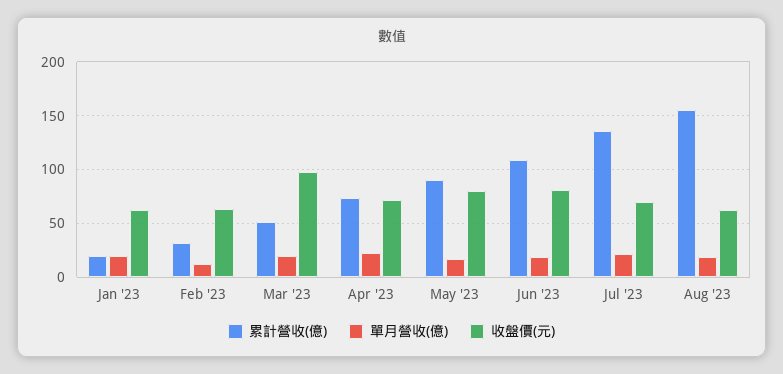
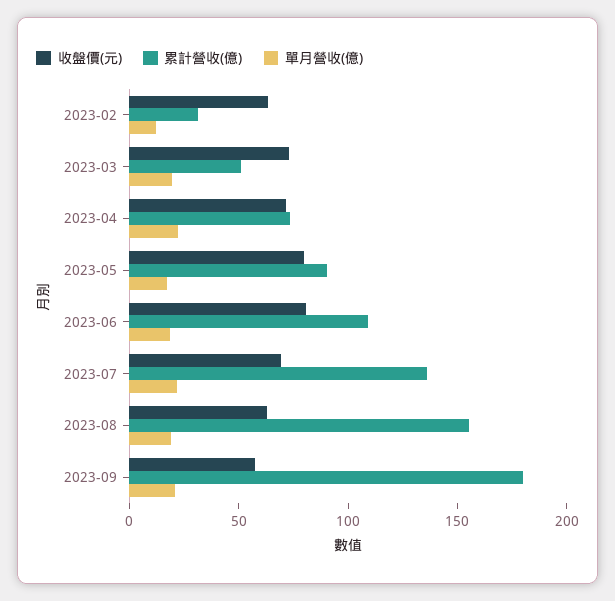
累計營收(億), Jan '23: 20 -> none
單月營收(億), Jan '23: 20 -> none
收盤價(元), Jan '23: 60 -> none
收盤價(元), Mar '23: 100 -> 70
收盤價(元), 2023-09: none -> 60
累計營收(億), 2023-09: none -> 180
單月營收(億), 2023-09: none -> 20

